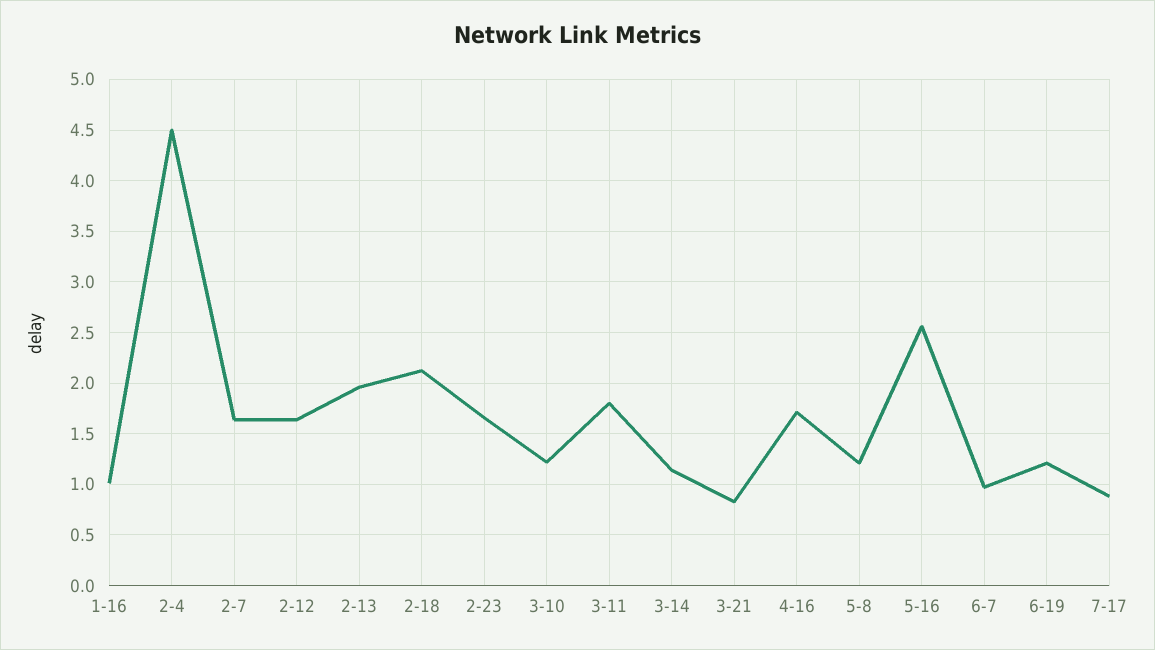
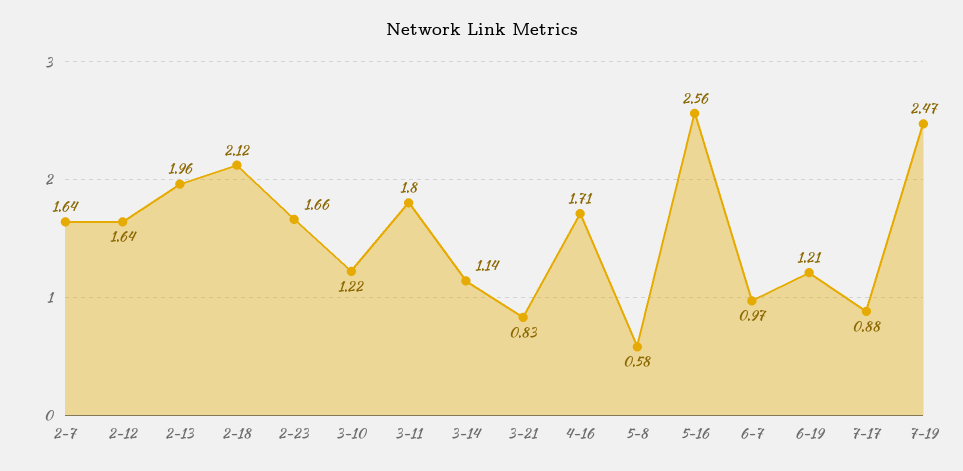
1-16: 1 -> none
2-4: 4.5 -> none
5-8: 1.2 -> 0.58
7-19: none -> 2.47

